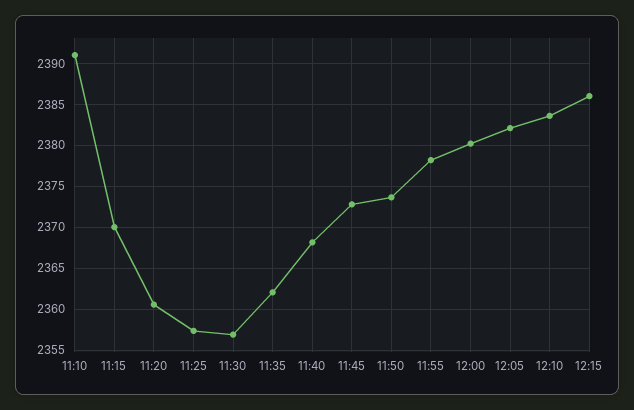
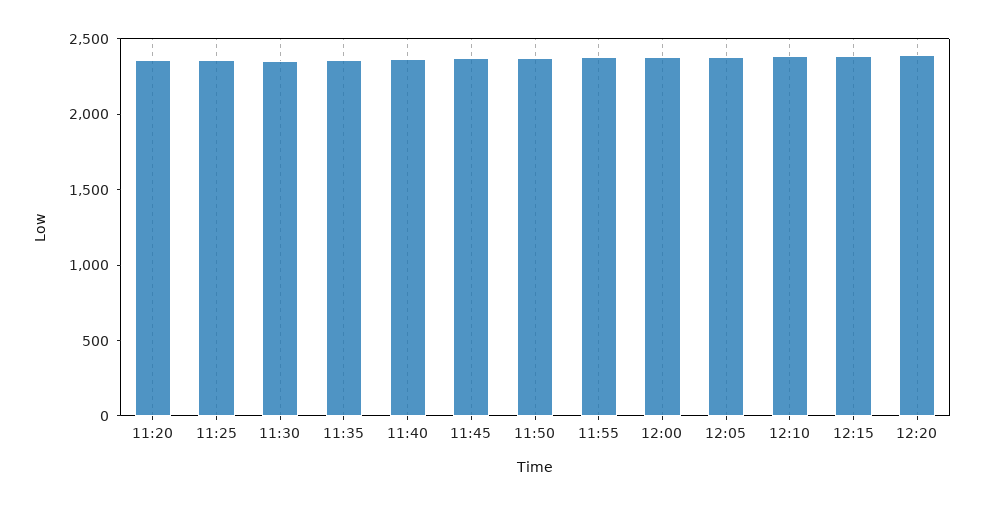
11:10: 2391 -> none
11:15: 2370 -> none
12:20: none -> 2400

